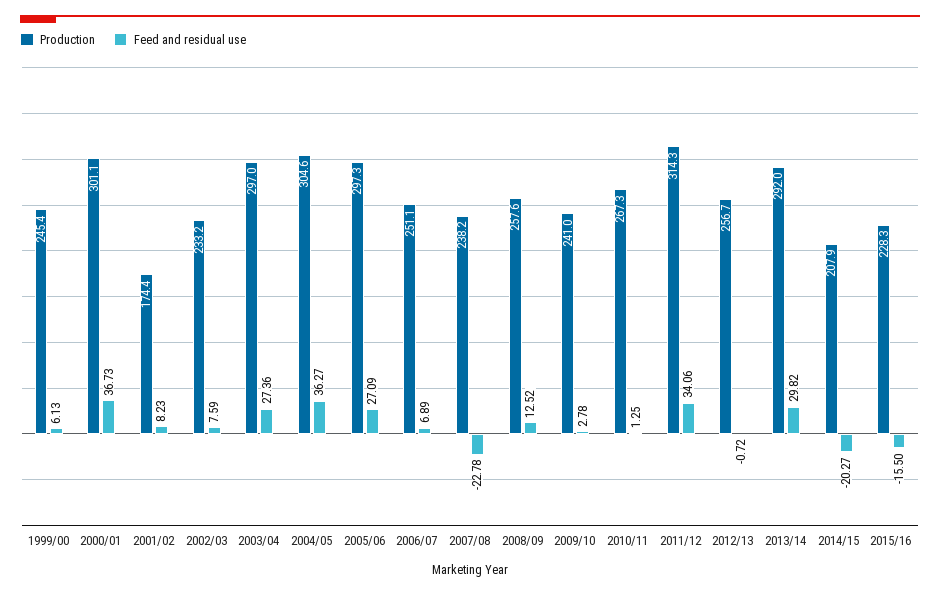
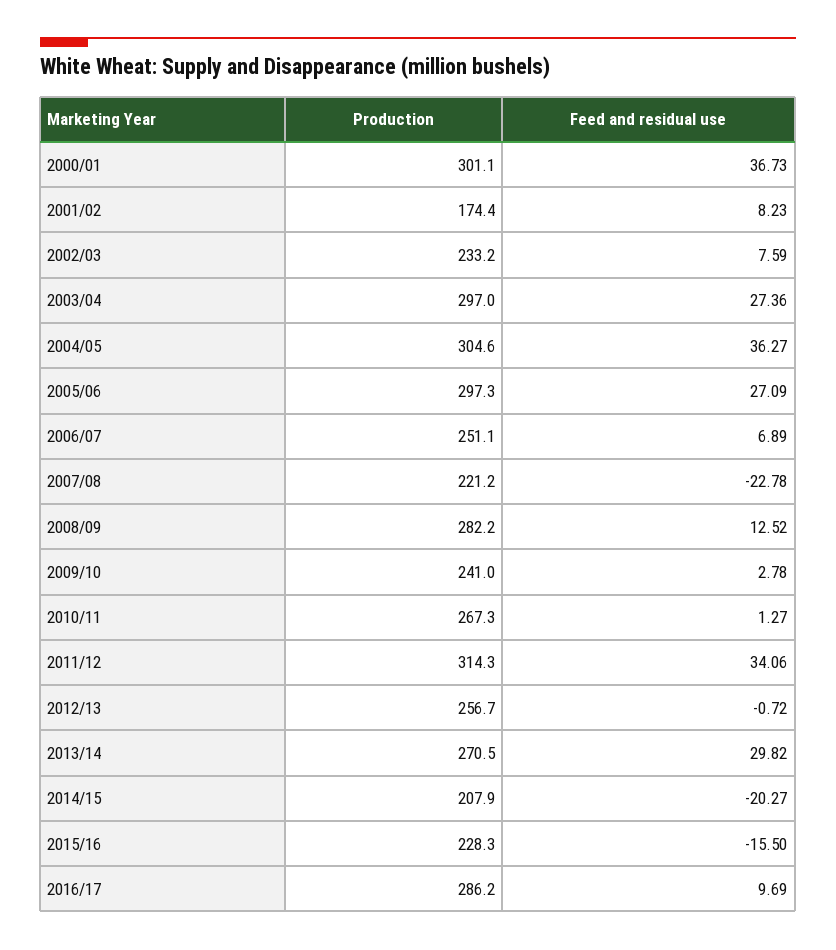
Production, 1999/00: 245.4 -> none
Feed and residual use, 1999/00: 6.13 -> none
Production, 2007/08: 238.2 -> 221.2
Production, 2008/09: 257.6 -> 282.2
Feed and residual use, 2010/11: 1.25 -> 1.27
Production, 2013/14: 292 -> 270.5
Production, 2016/17: none -> 286.2
Feed and residual use, 2016/17: none -> 9.69

